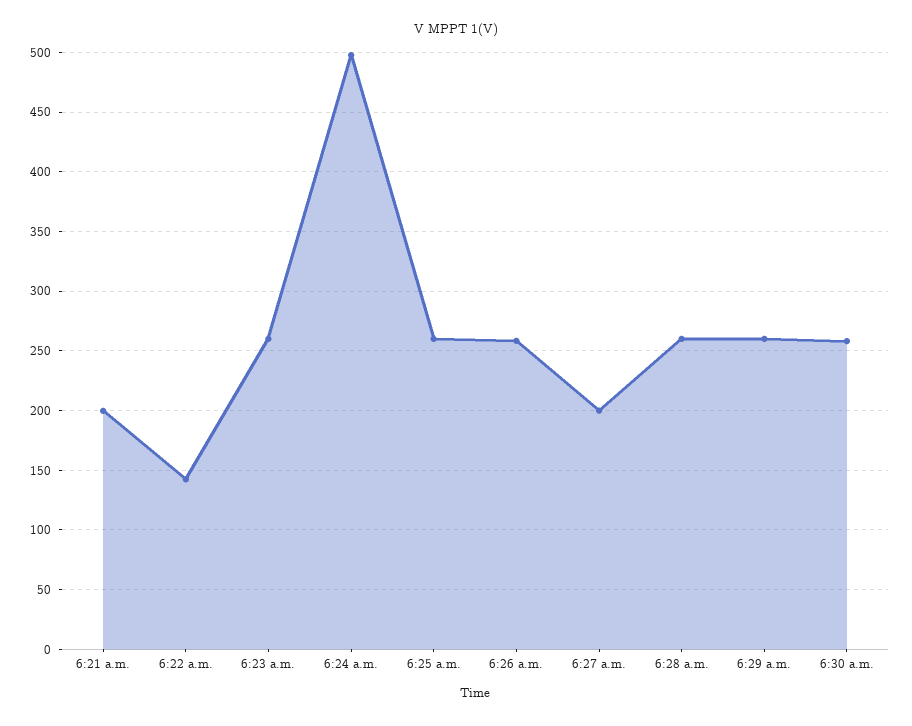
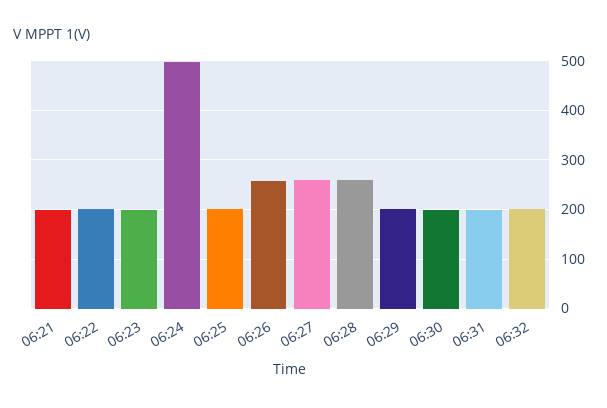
6:22 a.m.: 140 -> 200
6:23 a.m.: 260 -> 200
6:25 a.m.: 260 -> 200
6:27 a.m.: 200 -> 260
6:29 a.m.: 260 -> 200
6:30 a.m.: 260 -> 200
06:31: none -> 200
06:32: none -> 200

